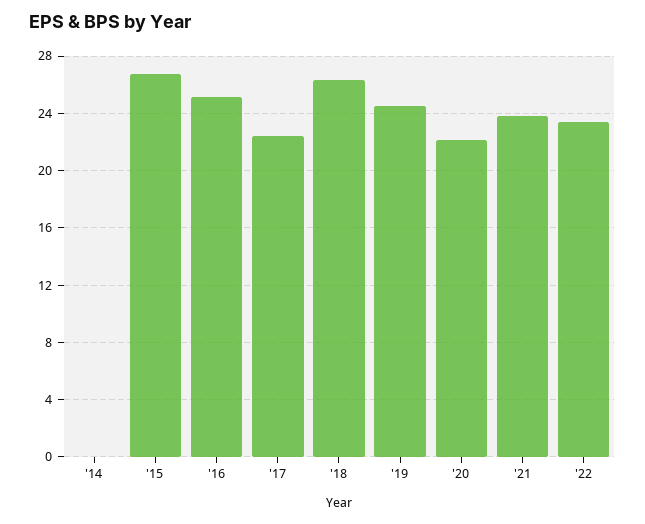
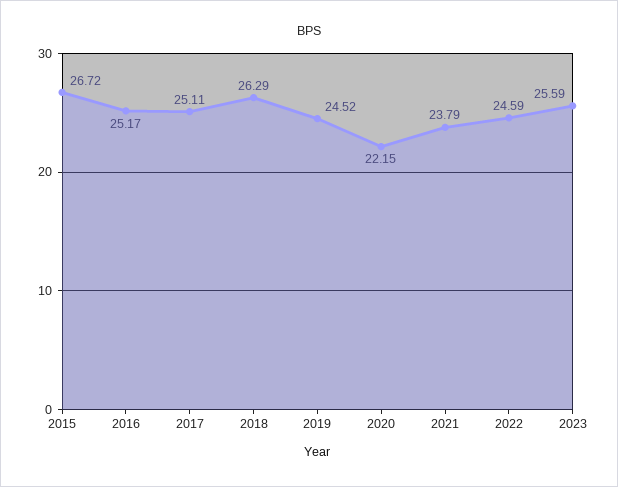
'14: 0 -> none
'17: 22.5 -> 25.11
'22: 23.5 -> 24.59
2023: none -> 25.59

